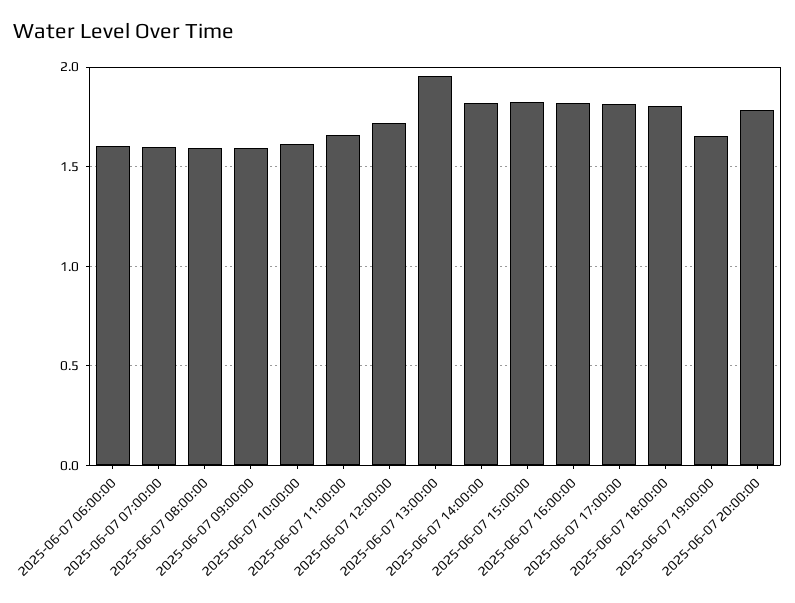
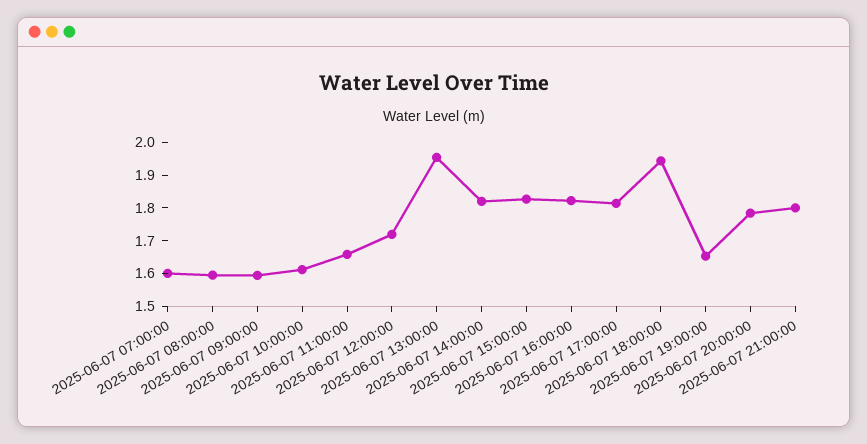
2025-06-07 06:00:00: 1.6 -> none
2025-06-07 18:00:00: 1.8 -> 1.95
2025-06-07 21:00:00: none -> 1.8

